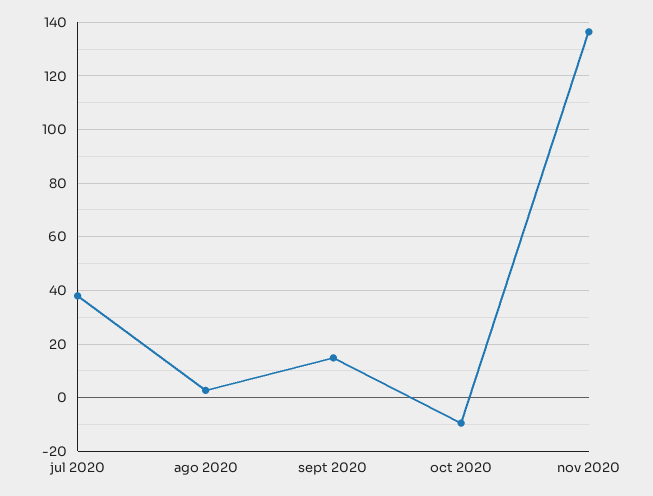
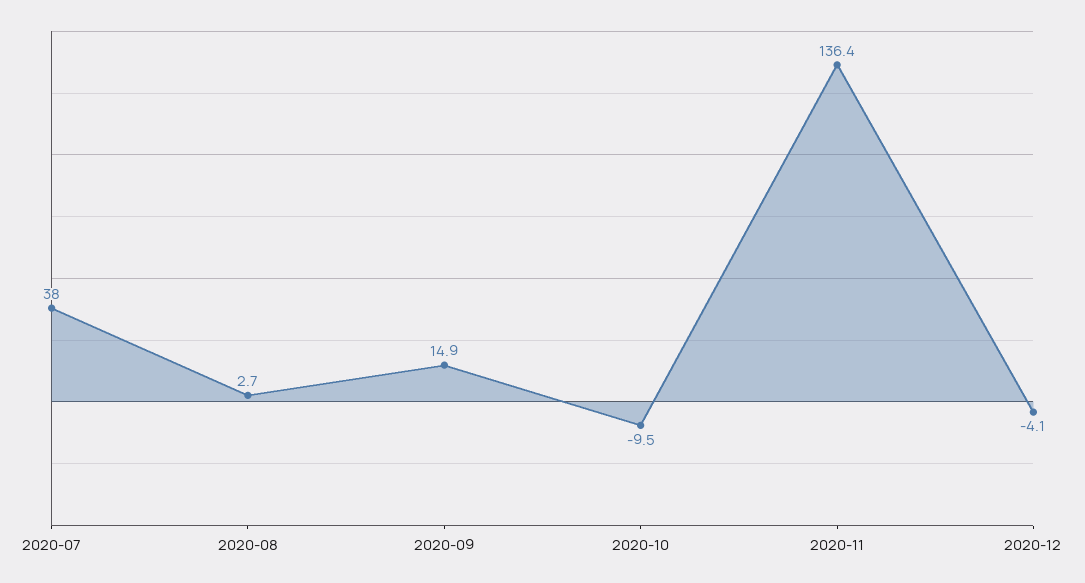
2020-12: none -> -4.1

